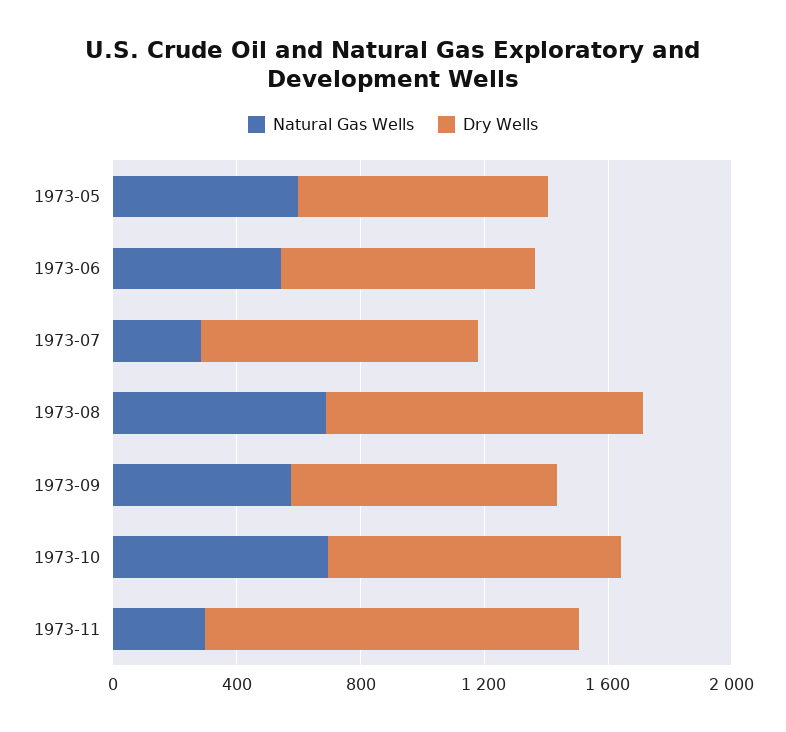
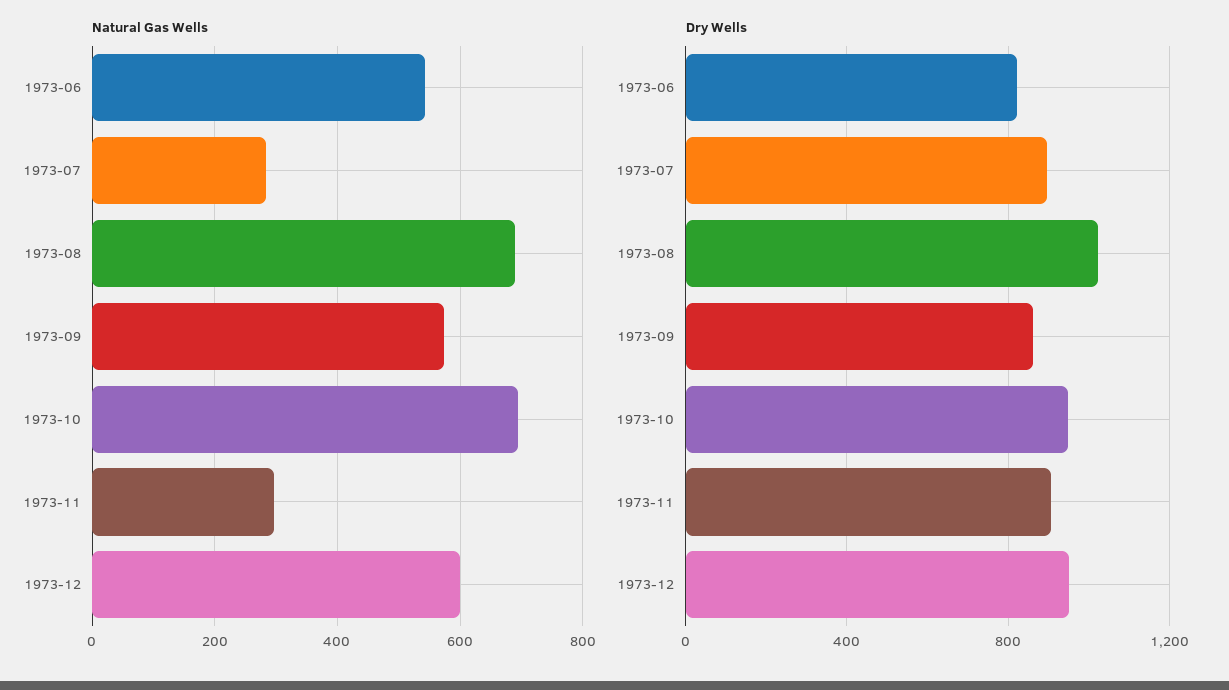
Natural Gas Wells, 1973-05: 600 -> none
Dry Wells, 1973-05: 800 -> none
Dry Wells, 1973-11: 1200 -> 900
Natural Gas Wells, 1973-12: none -> 600
Dry Wells, 1973-12: none -> 950

